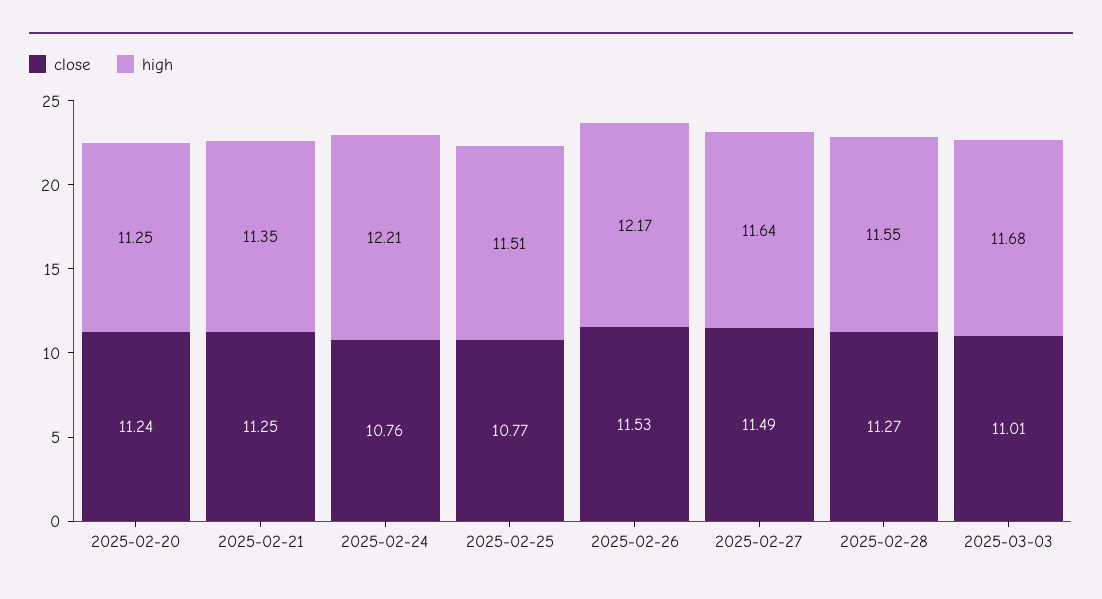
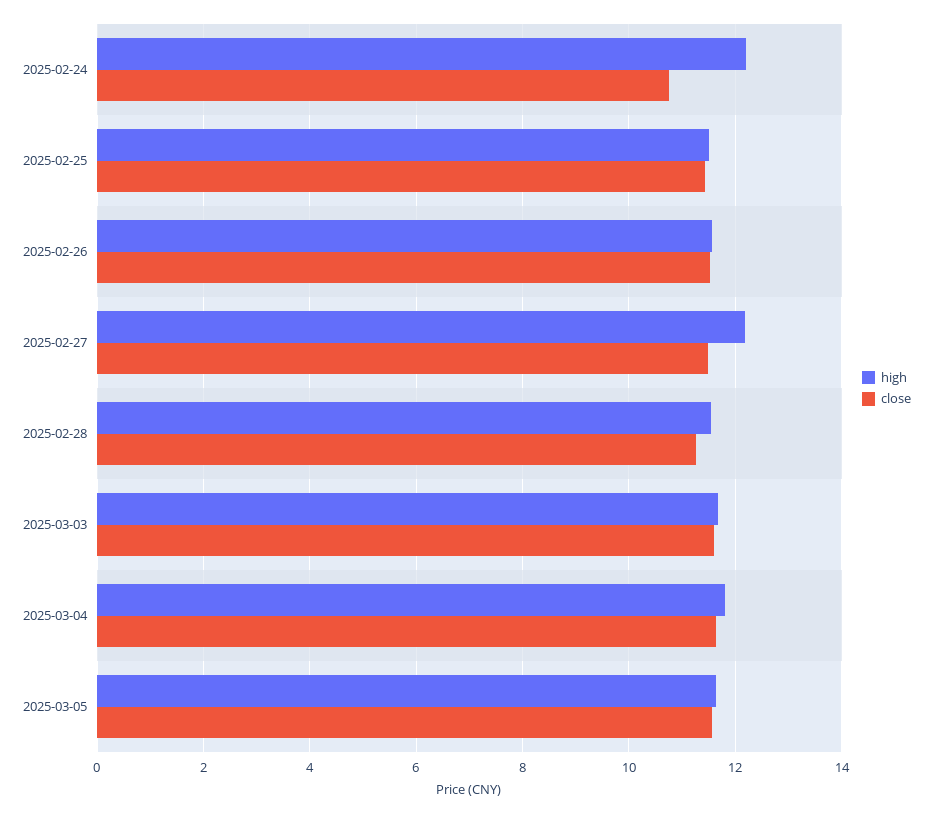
close, 2025-02-20: 11.24 -> none
high, 2025-02-20: 11.25 -> none
close, 2025-02-21: 11.25 -> none
high, 2025-02-21: 11.35 -> none
close, 2025-02-25: 10.77 -> 11.4
high, 2025-02-26: 12.17 -> 11.6
high, 2025-02-27: 11.64 -> 12.2
close, 2025-03-03: 11.01 -> 11.6
high, 2025-03-04: none -> 11.8
close, 2025-03-04: none -> 11.6
high, 2025-03-05: none -> 11.6
close, 2025-03-05: none -> 11.6

